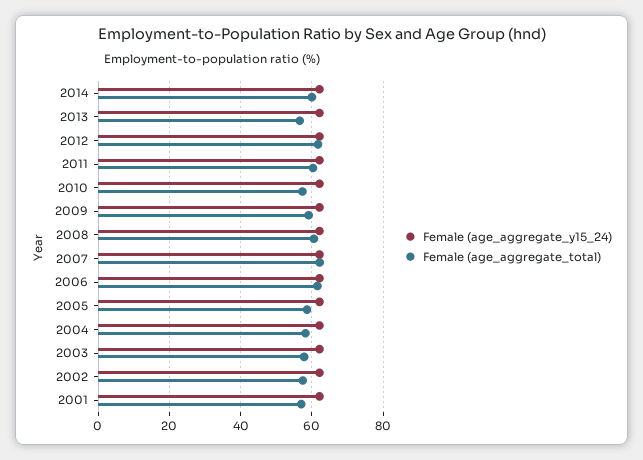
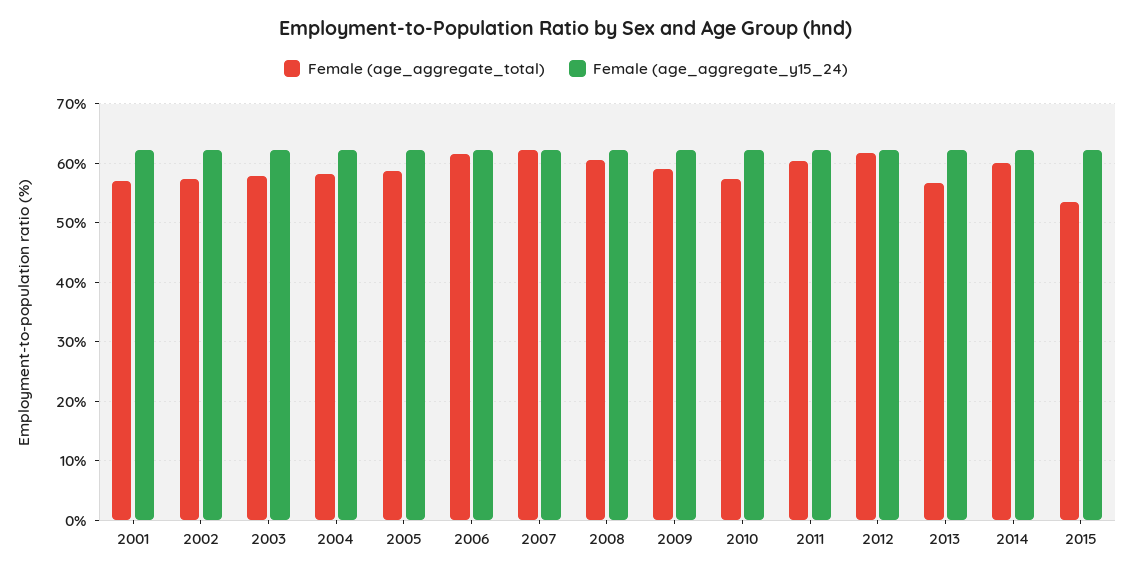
Female (age_aggregate_total), 2015: none -> 54
Female (age_aggregate_y15_24), 2015: none -> 62

